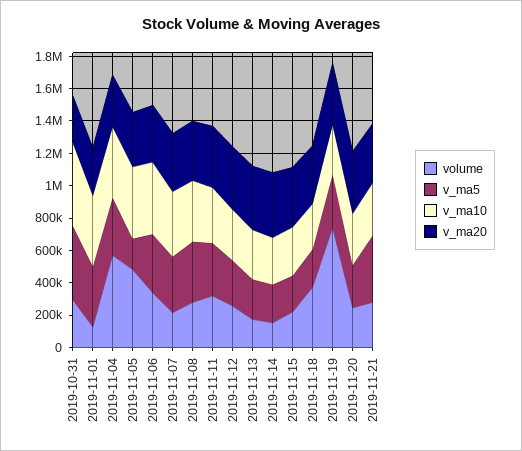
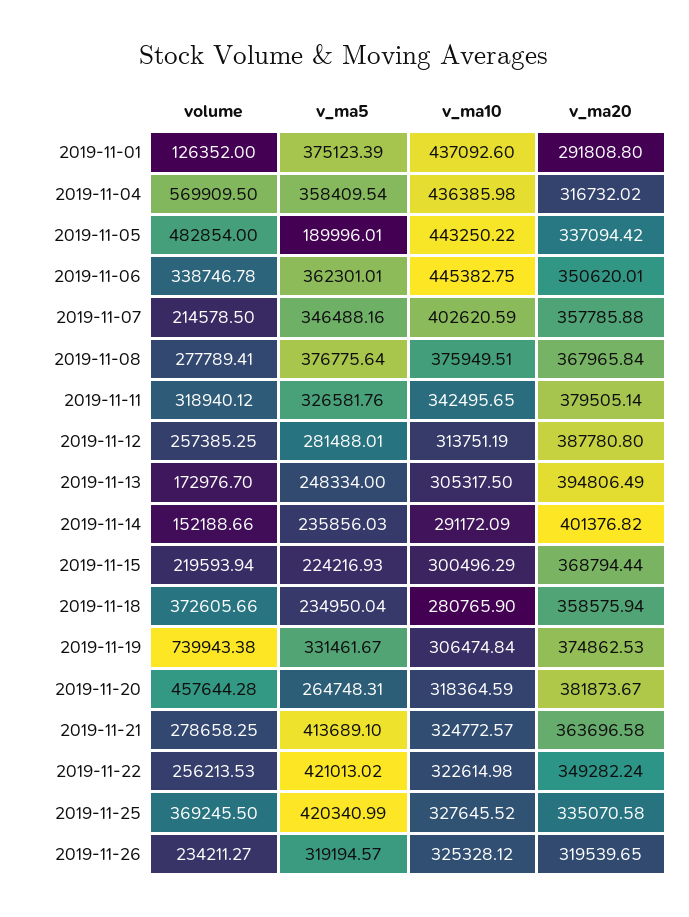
volume, 2019-10-31: 300000 -> none
v_ma5, 2019-10-31: 450000 -> none
v_ma10, 2019-10-31: 500000 -> none
v_ma20, 2019-10-31: 300000 -> none
volume, 2019-11-20: 250000 -> 457644.28
volume, 2019-11-22: none -> 256213.53
v_ma5, 2019-11-22: none -> 421013.02
v_ma10, 2019-11-22: none -> 322614.98
v_ma20, 2019-11-22: none -> 349282.24
volume, 2019-11-25: none -> 369245.5
v_ma5, 2019-11-25: none -> 420340.99
v_ma10, 2019-11-25: none -> 327645.52
v_ma20, 2019-11-25: none -> 335070.58
volume, 2019-11-26: none -> 234211.27
v_ma5, 2019-11-26: none -> 319194.57
v_ma10, 2019-11-26: none -> 325328.12
v_ma20, 2019-11-26: none -> 319539.65

